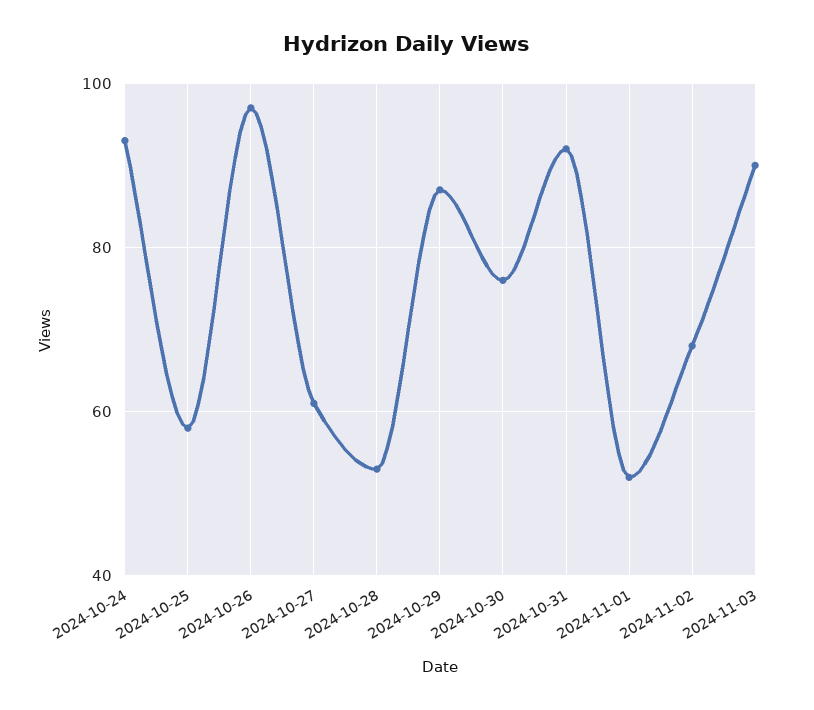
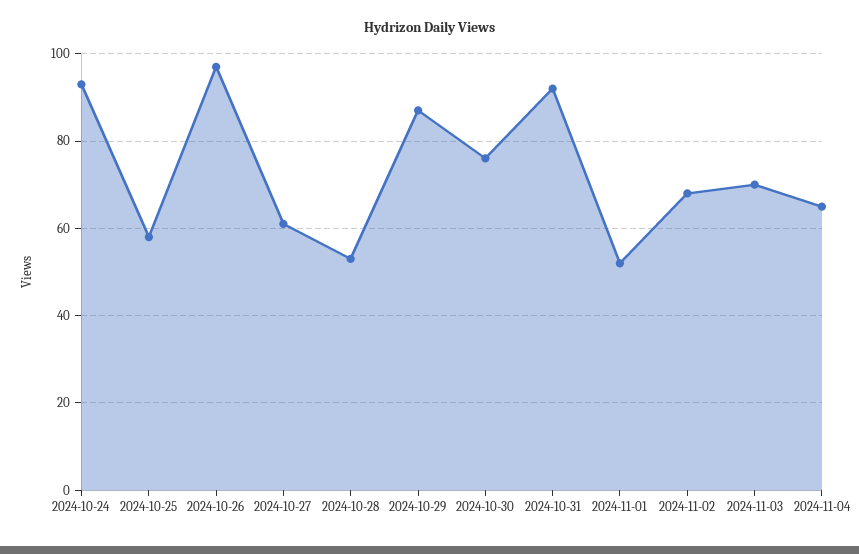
2024-11-03: 90 -> 70
2024-11-04: none -> 65

